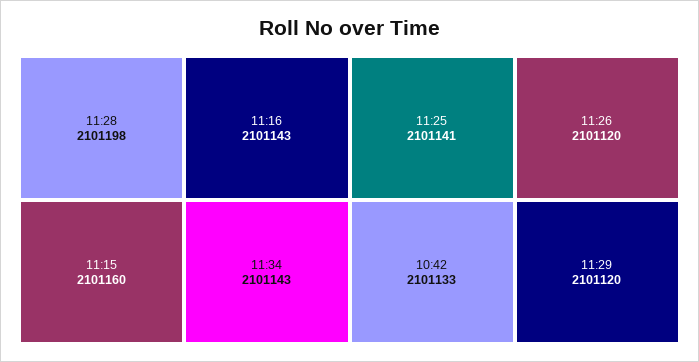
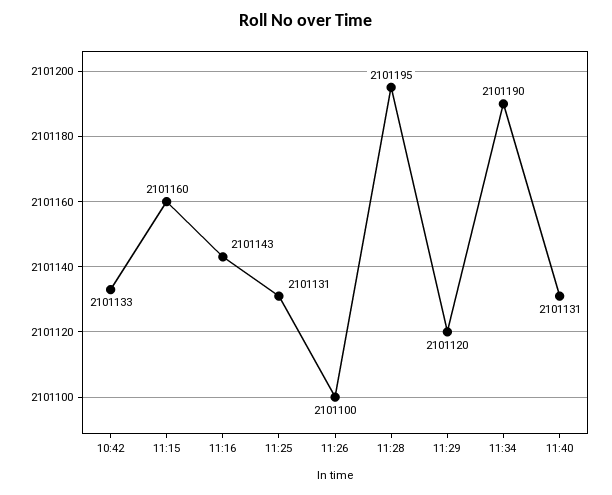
11:28: 2101198 -> 2101195
11:34: 2101143 -> 2101190
11:25: 2101141 -> 2101131
11:26: 2101120 -> 2101100
11:40: none -> 2101131

